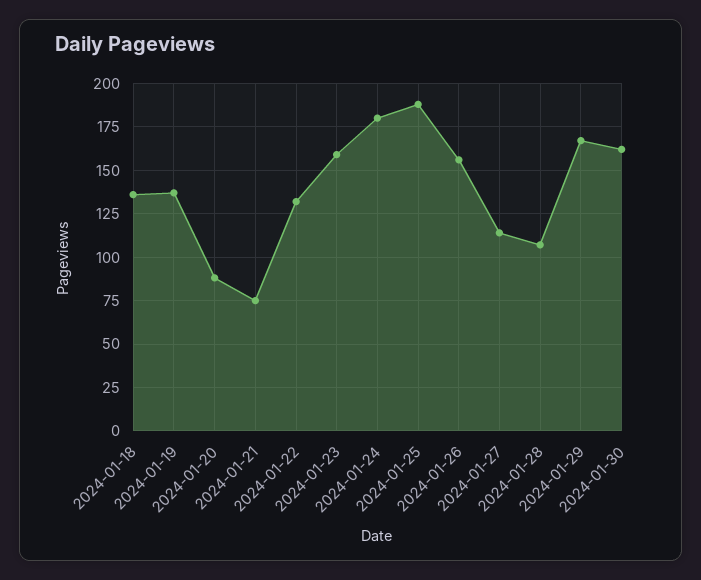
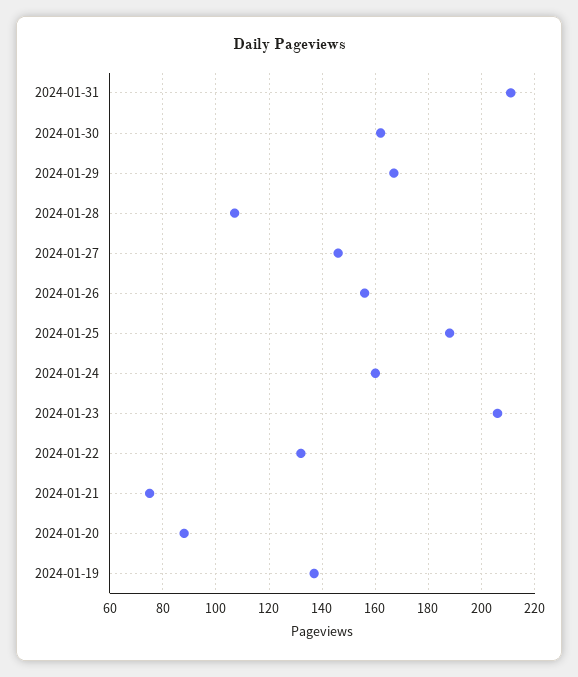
2024-01-18: 135 -> none
2024-01-23: 160 -> 205
2024-01-24: 180 -> 160
2024-01-27: 115 -> 145
2024-01-31: none -> 210

